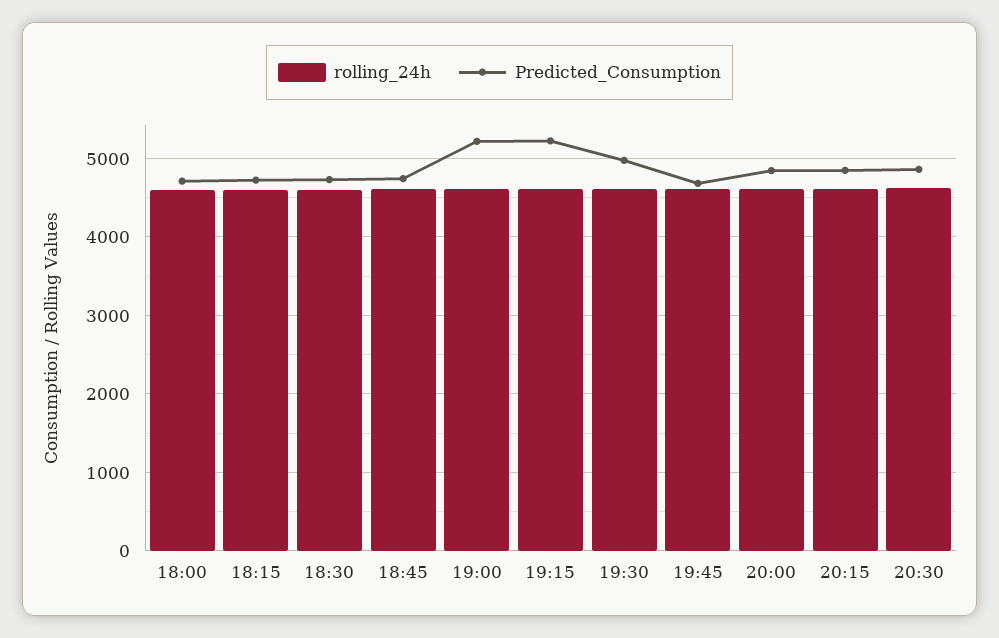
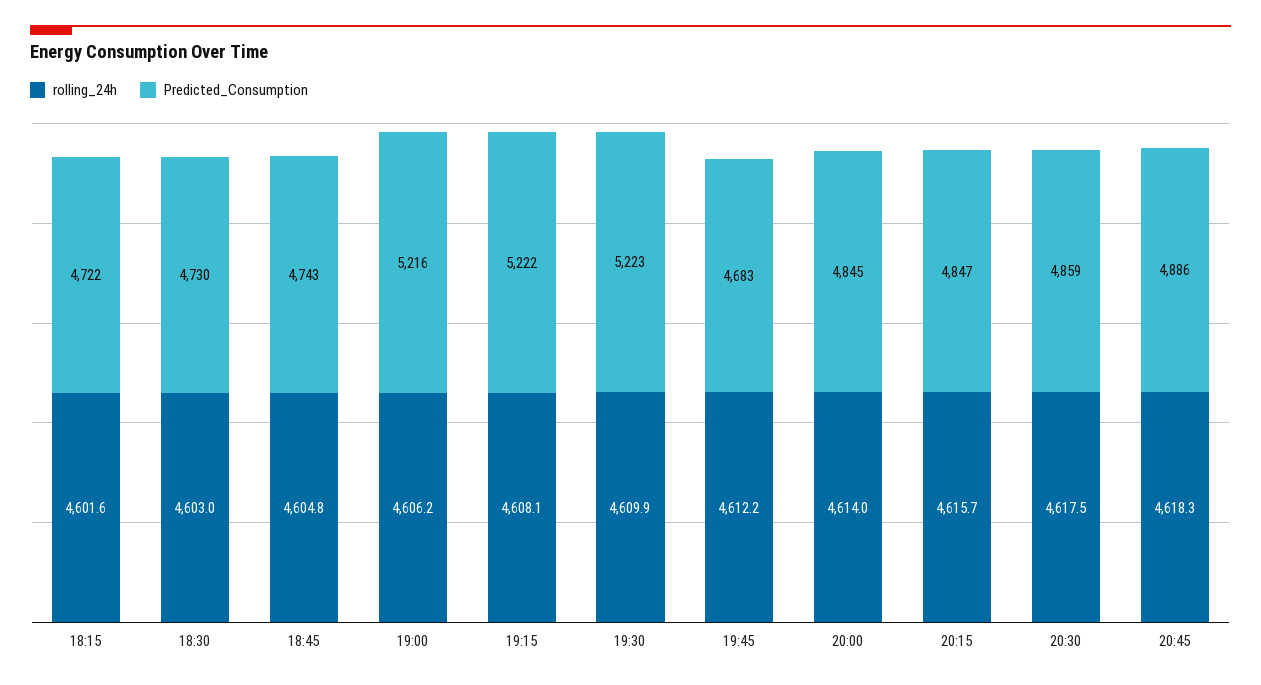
rolling_24h, 18:00: 4600 -> none
Predicted_Consumption, 18:00: 4700 -> none
Predicted_Consumption, 19:30: 5000 -> 5223
rolling_24h, 20:45: none -> 4618.3
Predicted_Consumption, 20:45: none -> 4886

